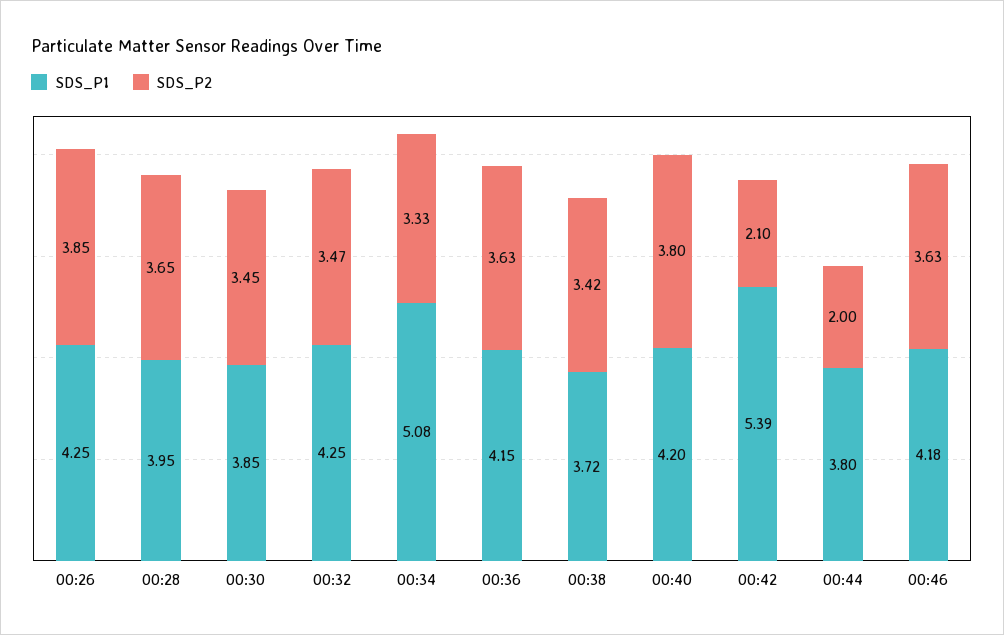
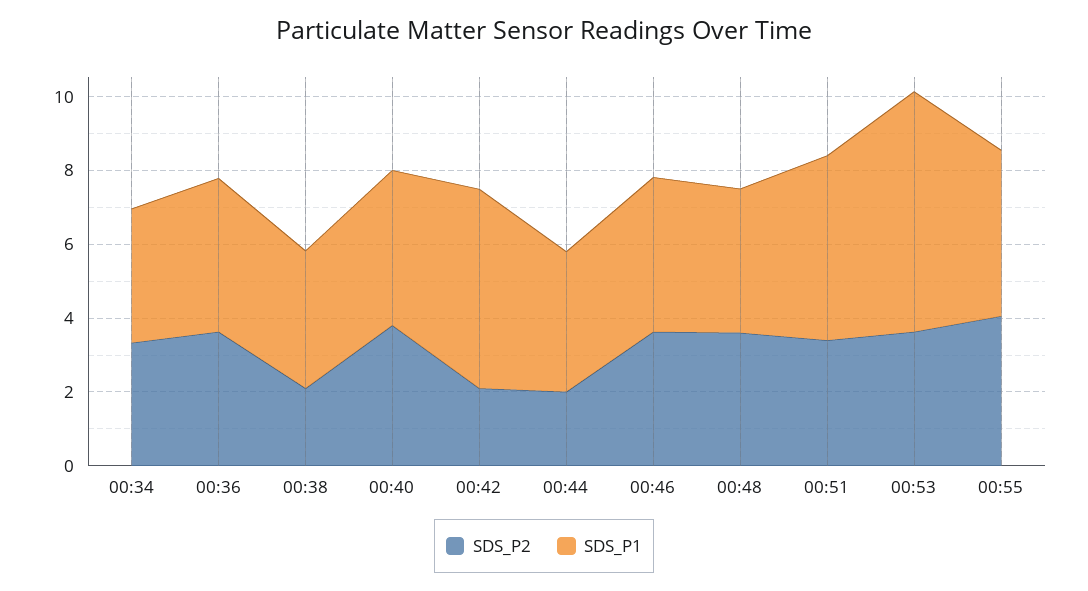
SDS_P1, 00:26: 4.25 -> none
SDS_P2, 00:26: 3.85 -> none
SDS_P1, 00:28: 3.95 -> none
SDS_P2, 00:28: 3.65 -> none
SDS_P1, 00:30: 3.85 -> none
SDS_P2, 00:30: 3.45 -> none
SDS_P1, 00:32: 4.25 -> none
SDS_P2, 00:32: 3.47 -> none
SDS_P1, 00:34: 5.08 -> 3.5
SDS_P2, 00:38: 3.42 -> 2
SDS_P2, 00:48: none -> 3.5
SDS_P1, 00:48: none -> 4
SDS_P2, 00:51: none -> 3.5
SDS_P1, 00:51: none -> 5
SDS_P2, 00:53: none -> 3.5
SDS_P1, 00:53: none -> 6.5
SDS_P2, 00:55: none -> 4
SDS_P1, 00:55: none -> 4.5

